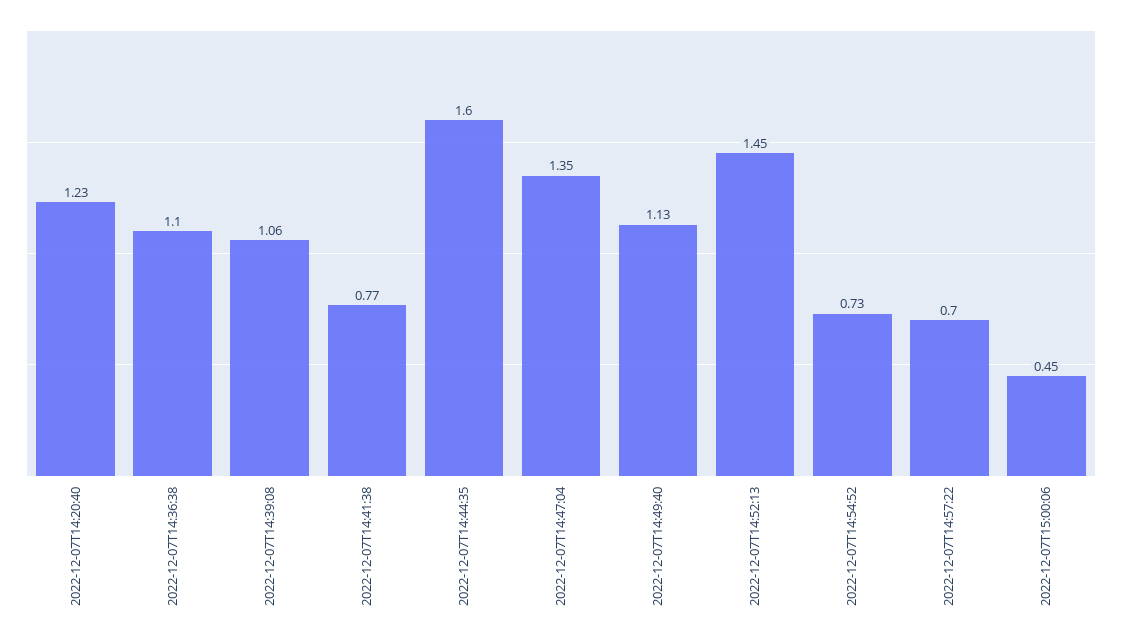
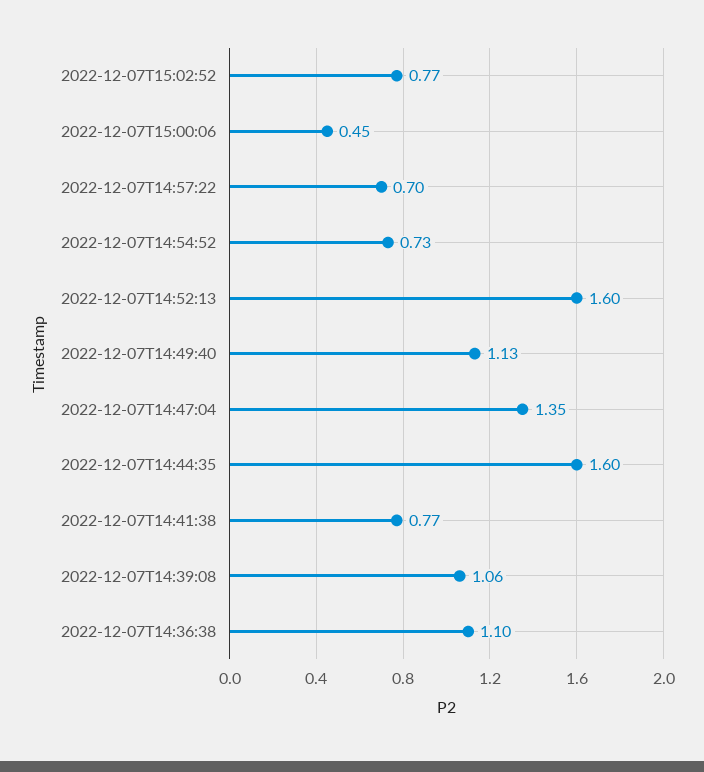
2022-12-07T14:20:40: 1.23 -> none
2022-12-07T14:52:13: 1.45 -> 1.6
2022-12-07T15:02:52: none -> 0.77

